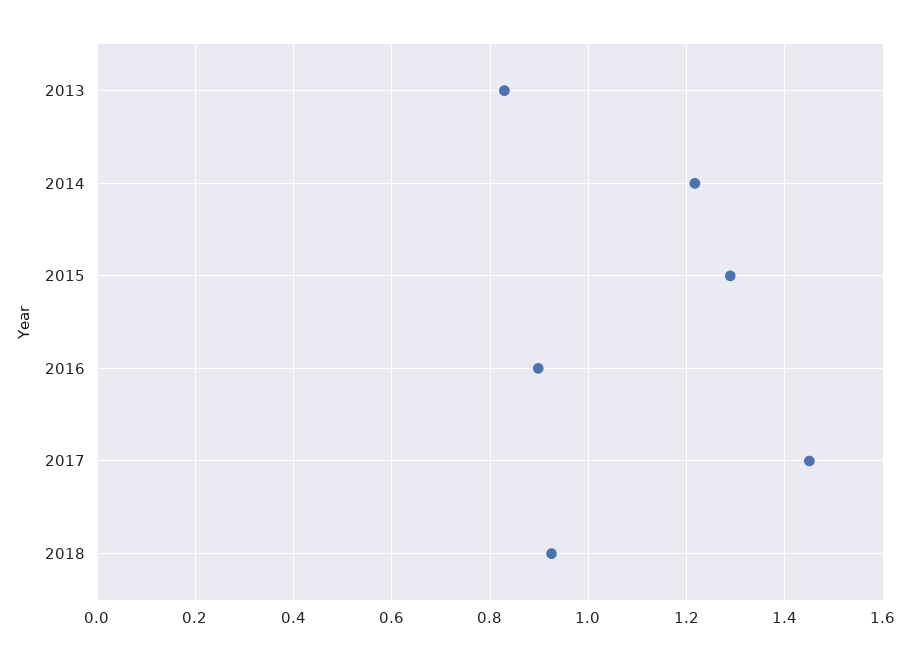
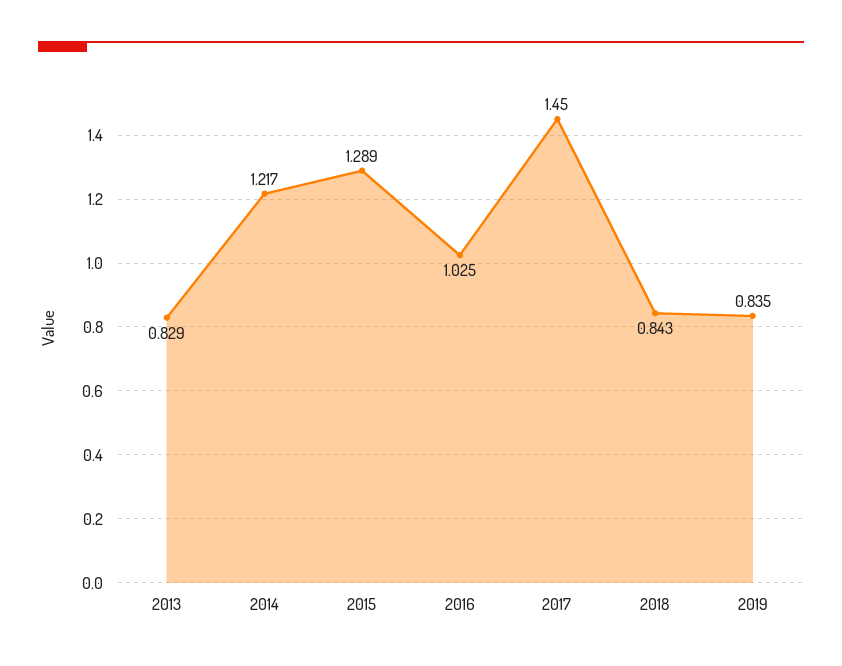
2016: 0.9 -> 1.025
2018: 0.92 -> 0.843
2019: none -> 0.835

